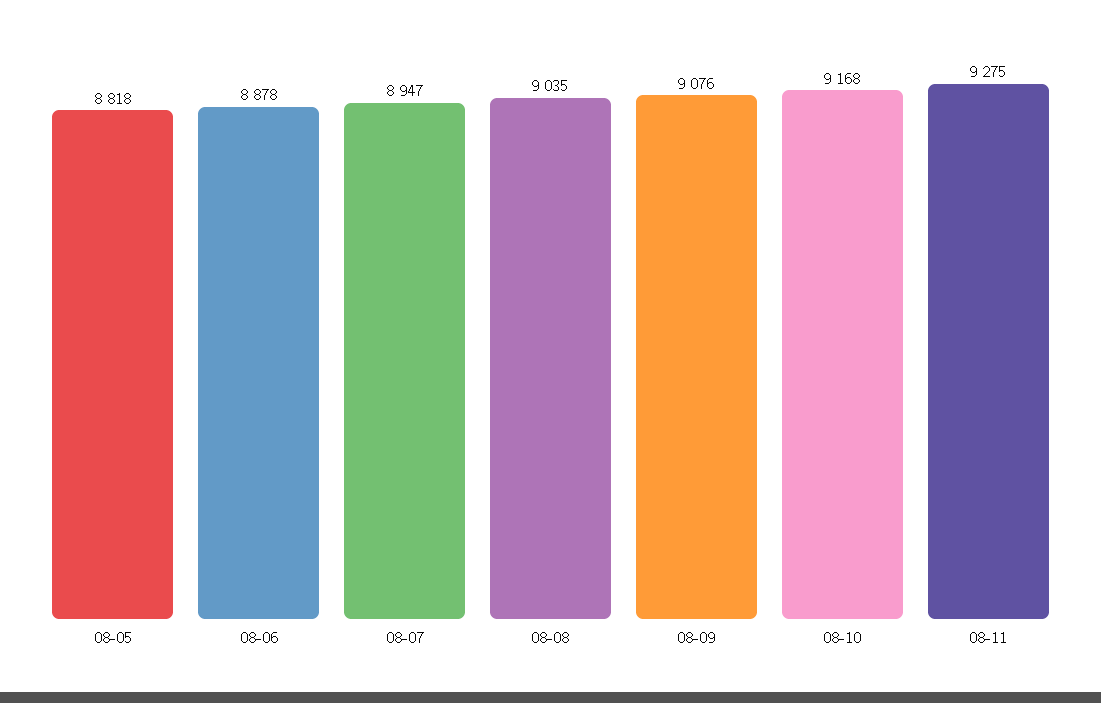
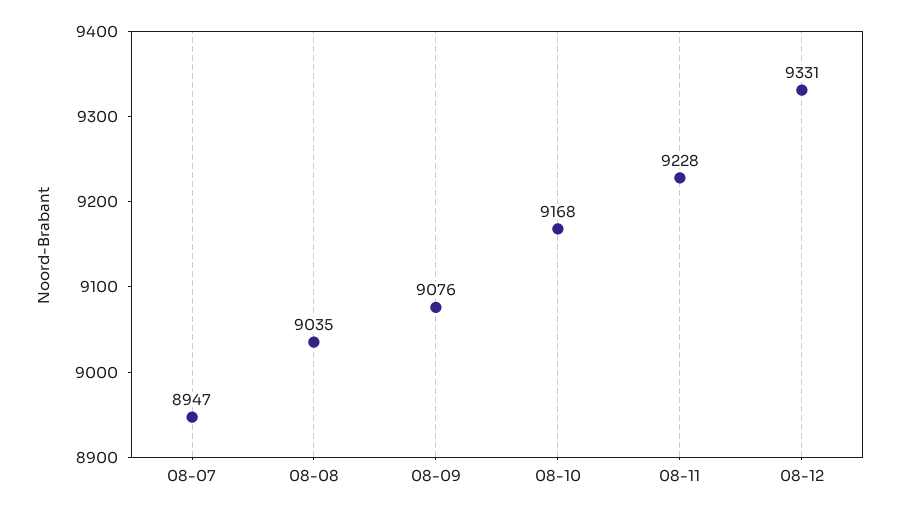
08-05: 8818 -> none
08-06: 8878 -> none
08-11: 9275 -> 9228
08-12: none -> 9331

